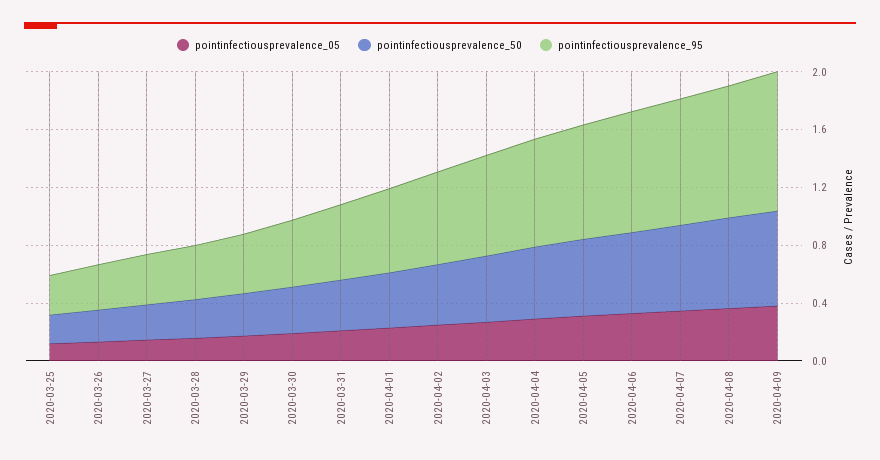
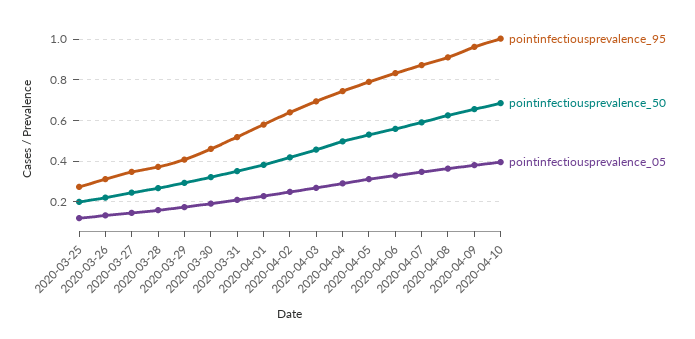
pointinfectiousprevalence_95, 2020-04-10: none -> 1
pointinfectiousprevalence_50, 2020-04-10: none -> 0.7
pointinfectiousprevalence_05, 2020-04-10: none -> 0.4

